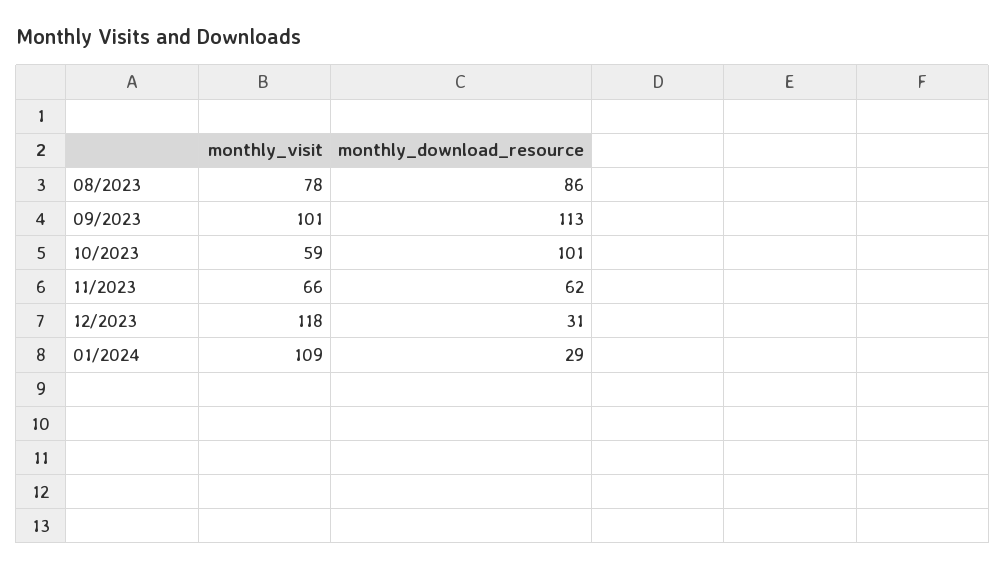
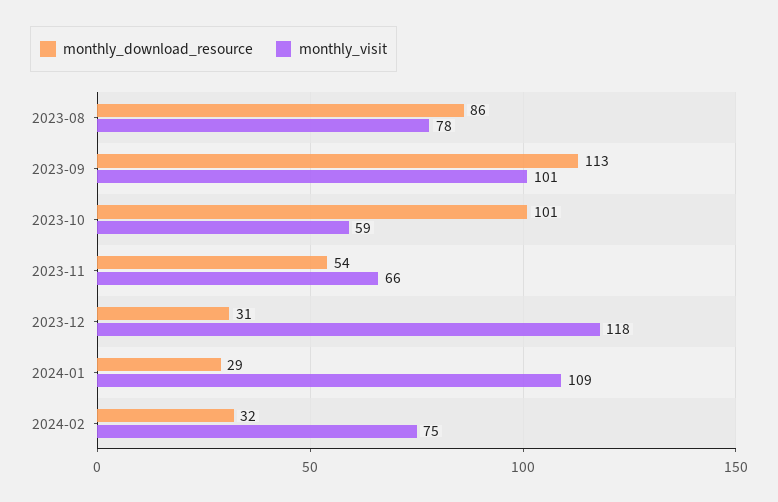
monthly_download_resource, 11/2023: 62 -> 54
monthly_download_resource, 2024-02: none -> 32
monthly_visit, 2024-02: none -> 75

